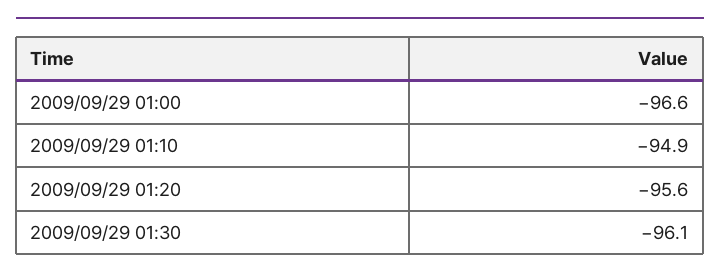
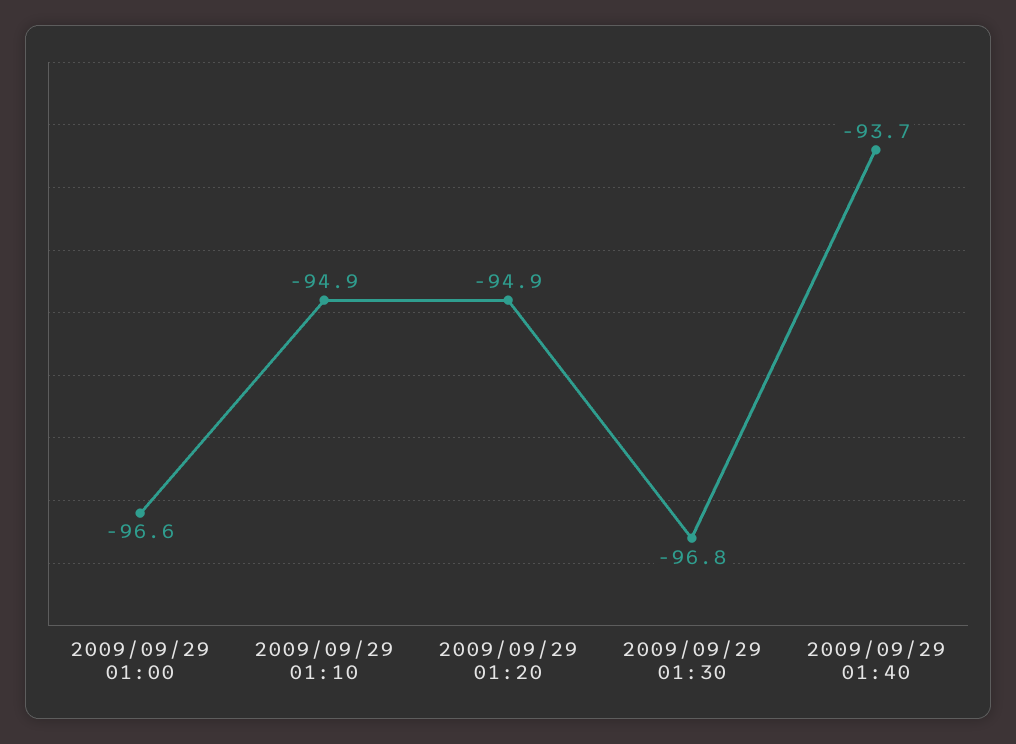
2009/09/29 01:20: -95.6 -> -94.9
2009/09/29 01:30: -96.1 -> -96.8
2009/09/29 01:40: none -> -93.7

